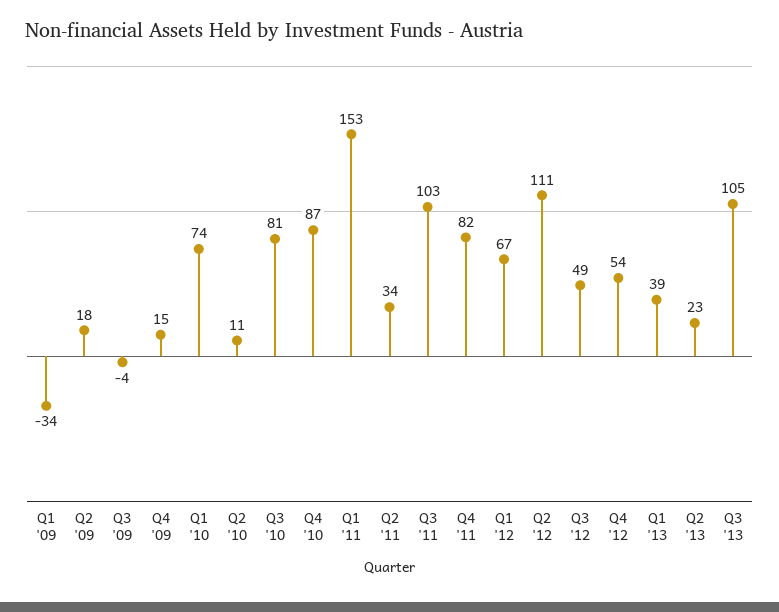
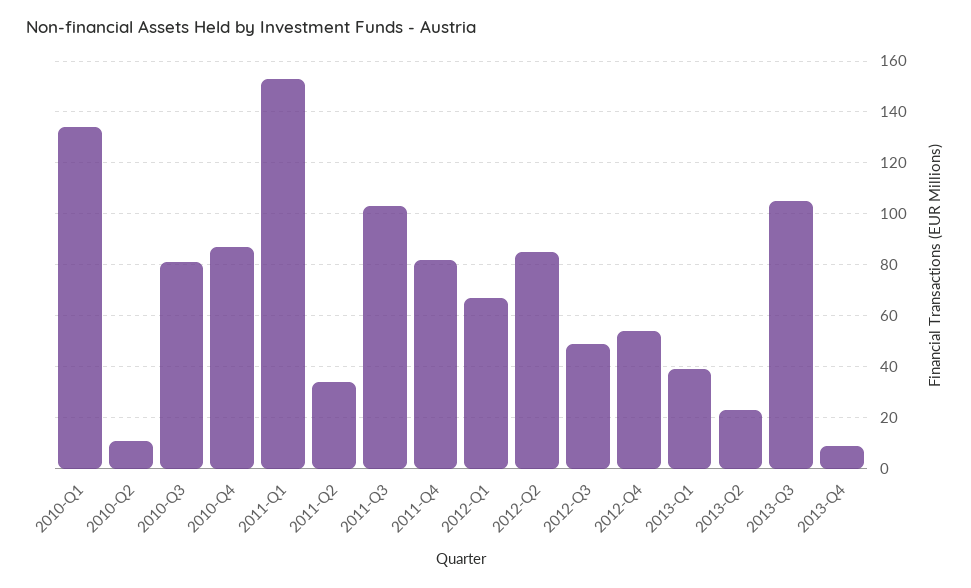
Q1 '09: -34 -> none
Q2 '09: 18 -> none
Q3 '09: -4 -> none
Q4 '09: 15 -> none
Q1 '10: 74 -> 135
Q2 '12: 111 -> 85
2013-Q4: none -> 10

